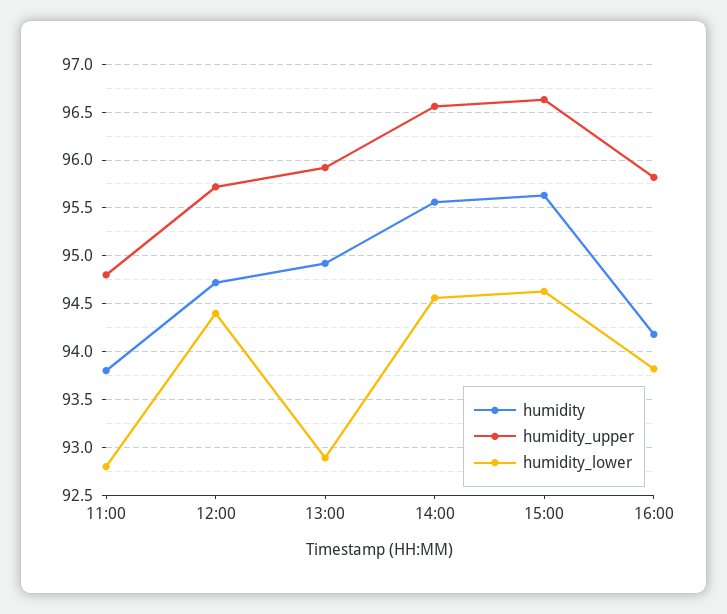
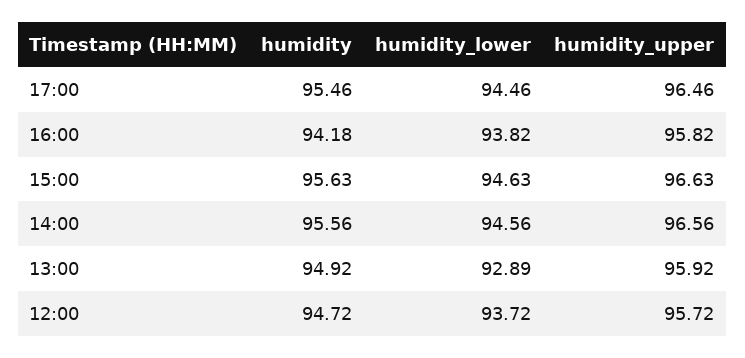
humidity, 11:00: 93.8 -> none
humidity_upper, 11:00: 94.8 -> none
humidity_lower, 11:00: 92.8 -> none
humidity_lower, 12:00: 94.4 -> 93.72
humidity, 17:00: none -> 95.46
humidity_lower, 17:00: none -> 94.46
humidity_upper, 17:00: none -> 96.46

